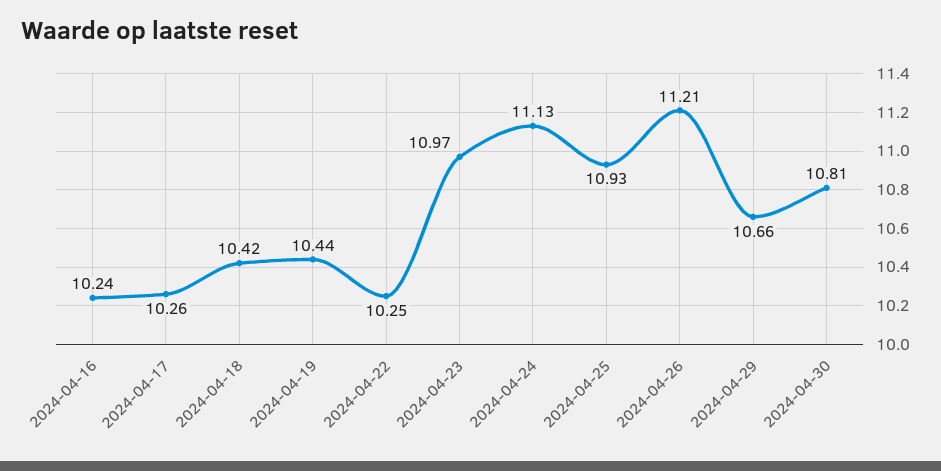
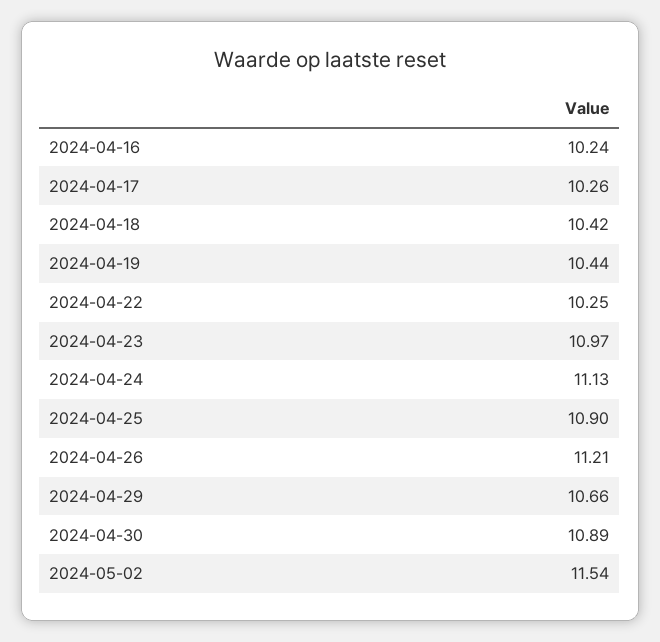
2024-04-25: 10.93 -> 10.9
2024-04-30: 10.81 -> 10.89
2024-05-02: none -> 11.54

